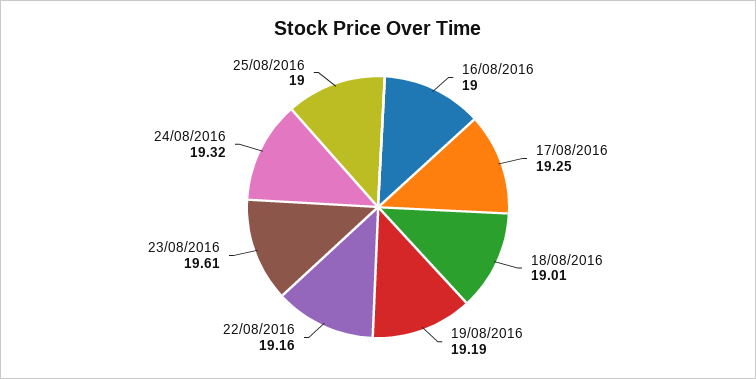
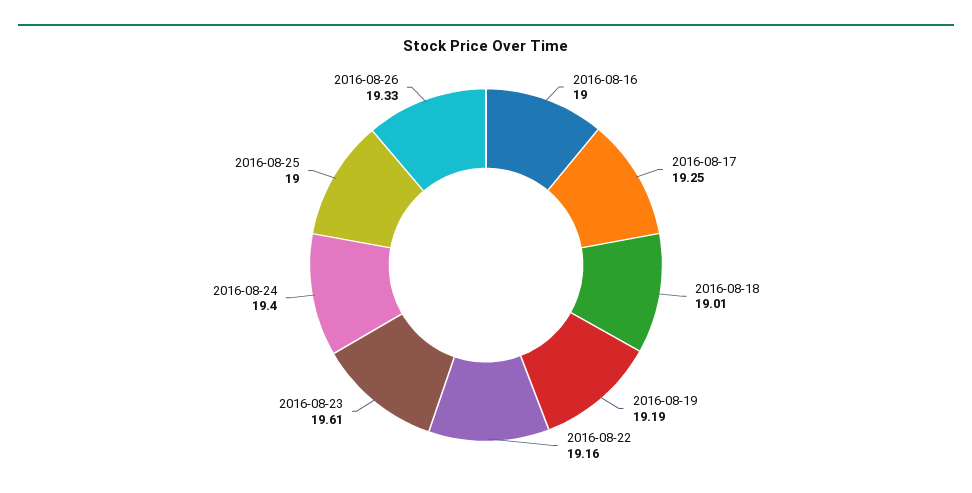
24/08/2016: 19.32 -> 19.4
2016-08-26: none -> 19.33

